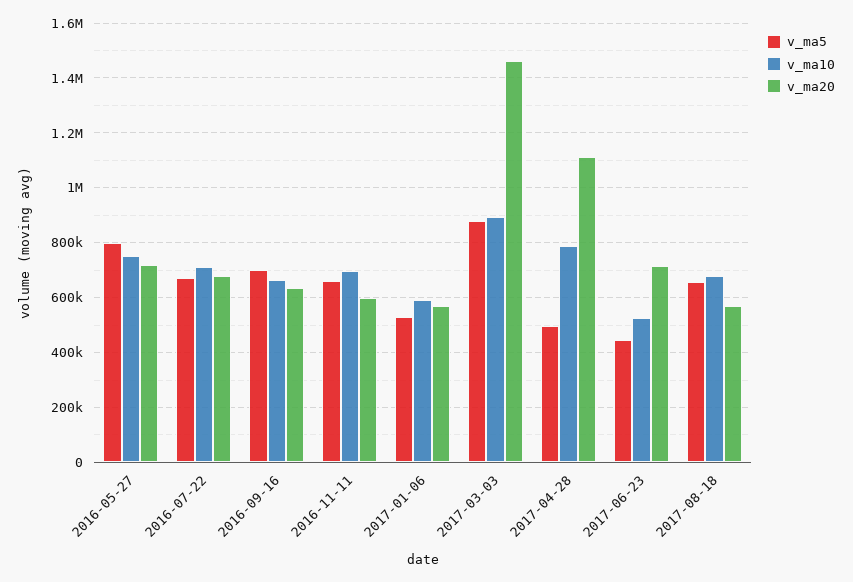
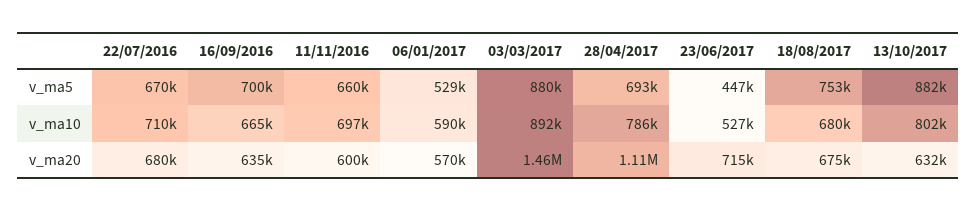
v_ma5, 2016-05-27: 800000 -> none
v_ma10, 2016-05-27: 750000 -> none
v_ma20, 2016-05-27: 725000 -> none
v_ma5, 2017-04-28: 500000 -> 693000
v_ma5, 2017-08-18: 650000 -> 753000
v_ma20, 2017-08-18: 575000 -> 675000
v_ma5, 13/10/2017: none -> 882000
v_ma10, 13/10/2017: none -> 802000
v_ma20, 13/10/2017: none -> 632000

